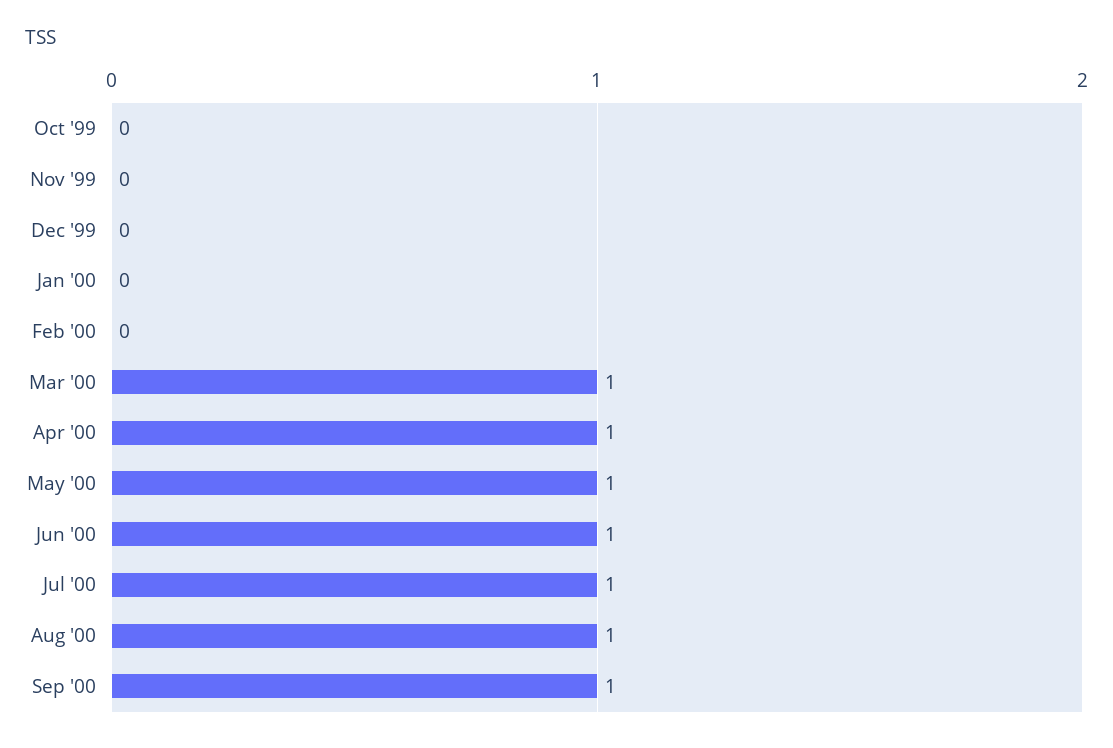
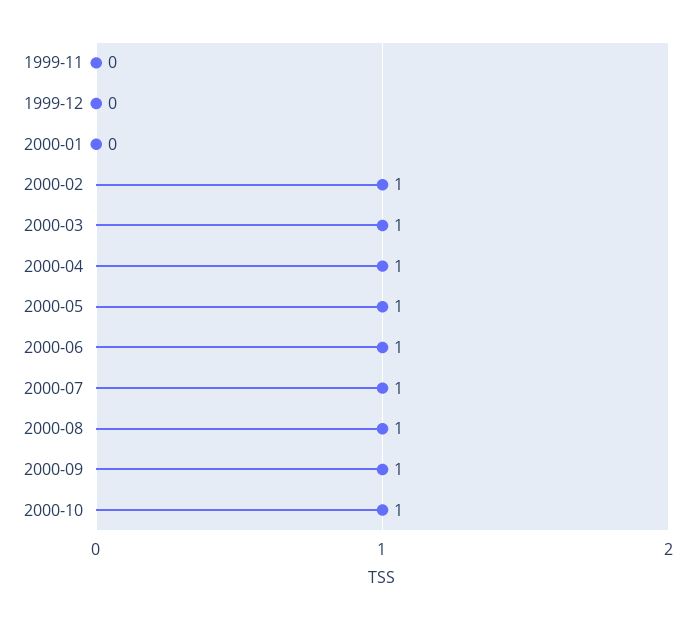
Oct '99: 0 -> none
Feb '00: 0 -> 1
2000-10: none -> 1

